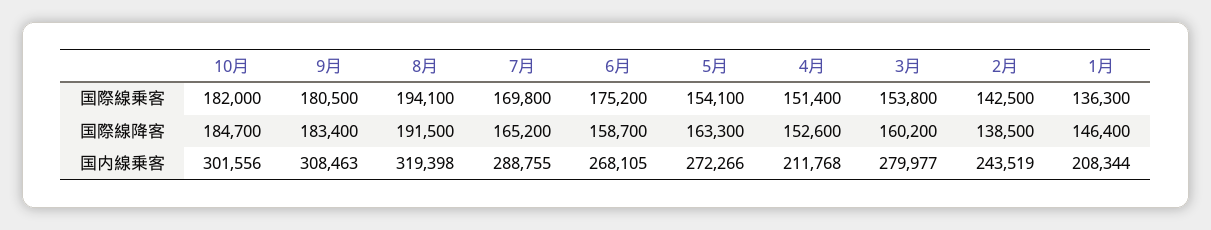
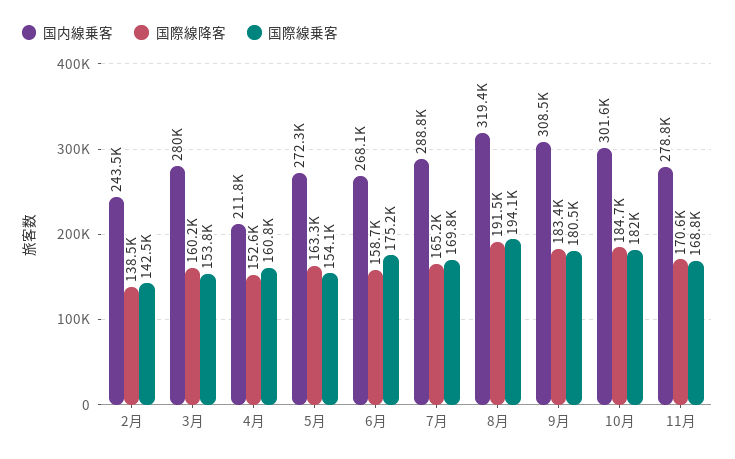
国際線乗客, 4月: 151400 -> 160800
国際線乗客, 1月: 136300 -> none
国際線降客, 1月: 146400 -> none
国内線乗客, 1月: 208344 -> none
国内線乗客, 11月: none -> 278800
国際線降客, 11月: none -> 170600
国際線乗客, 11月: none -> 168800

